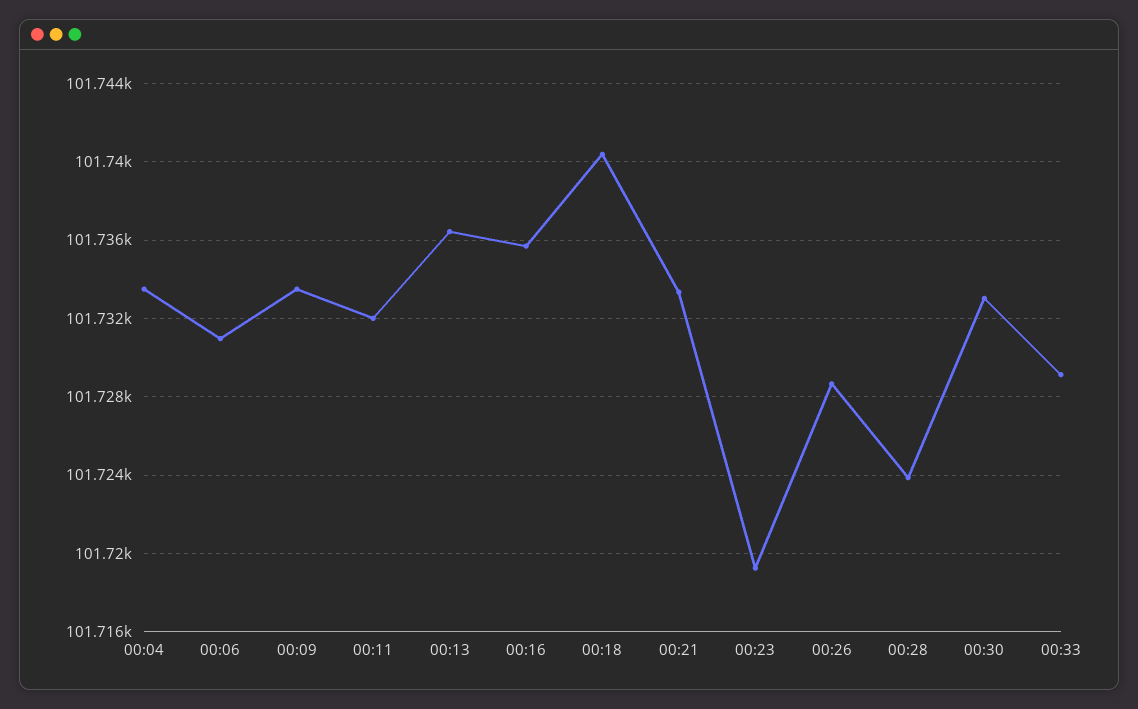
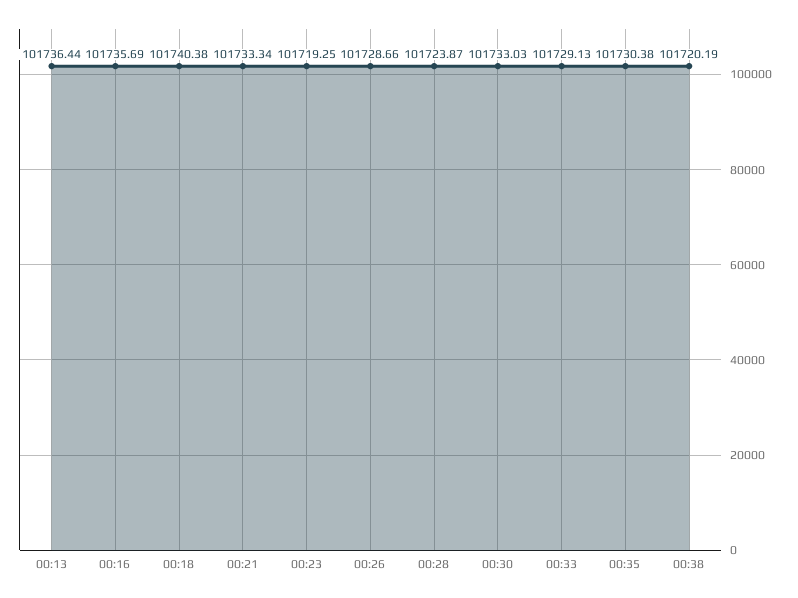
00:04: 101733.5 -> none
00:06: 101731 -> none
00:09: 101733.5 -> none
00:11: 101732 -> none
00:35: none -> 101730.38
00:38: none -> 101720.19

